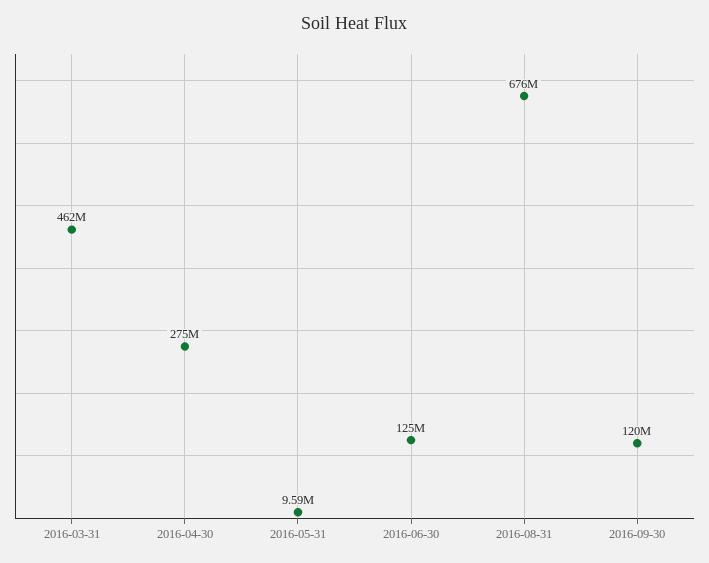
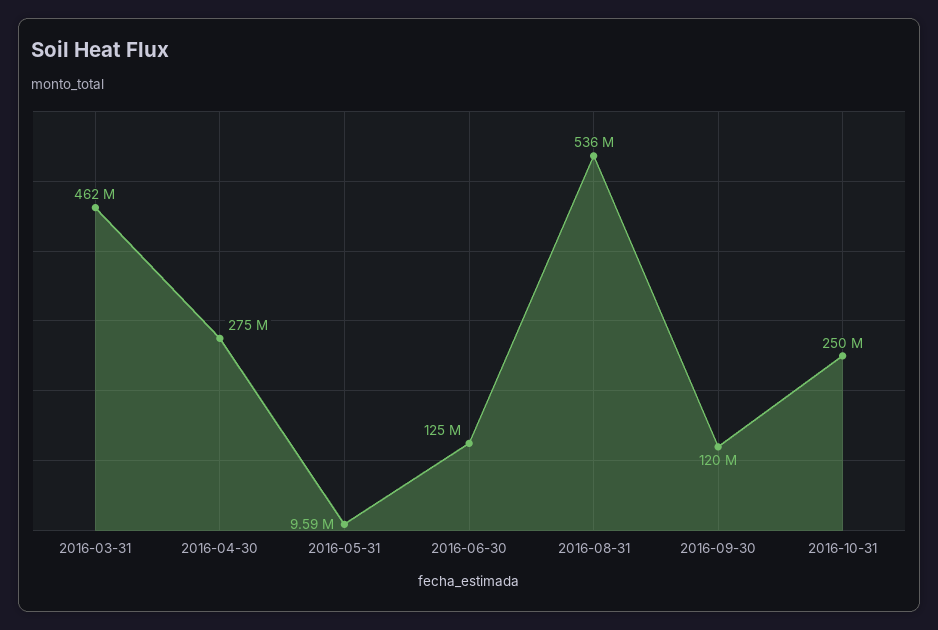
2016-08-31: 676000000 -> 536000000
2016-10-31: none -> 250000000

